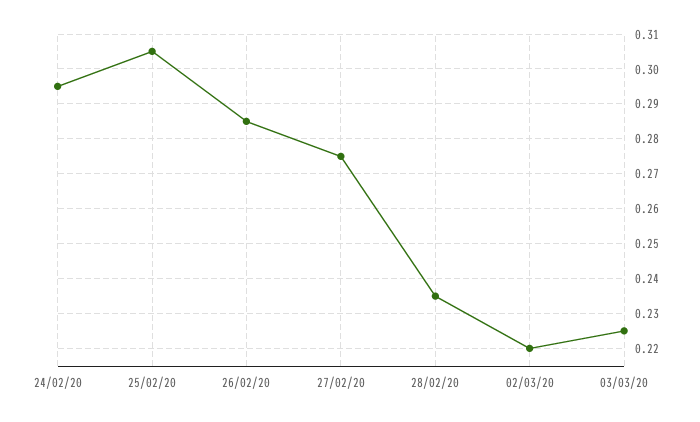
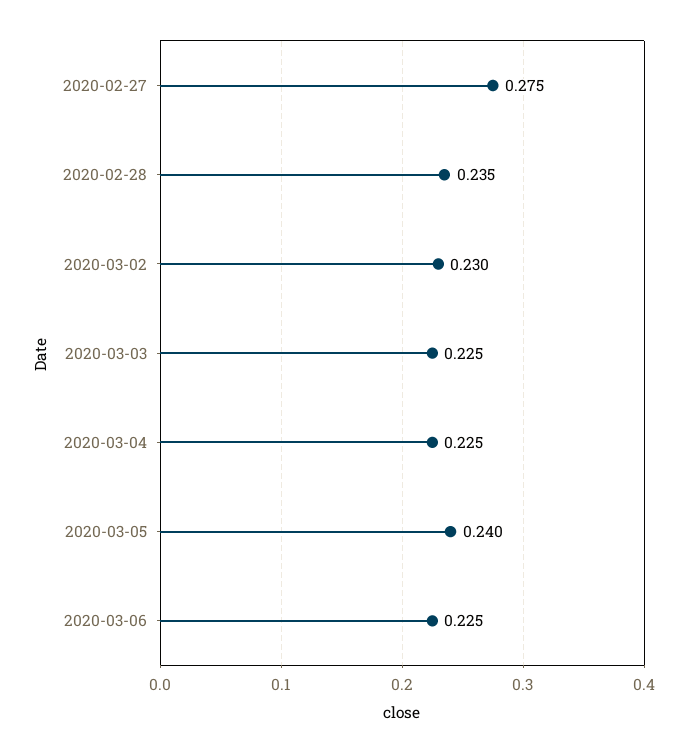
24/02/20: 0.295 -> none
25/02/20: 0.305 -> none
26/02/20: 0.285 -> none
02/03/20: 0.22 -> 0.23
2020-03-04: none -> 0.225
2020-03-05: none -> 0.24
2020-03-06: none -> 0.225

